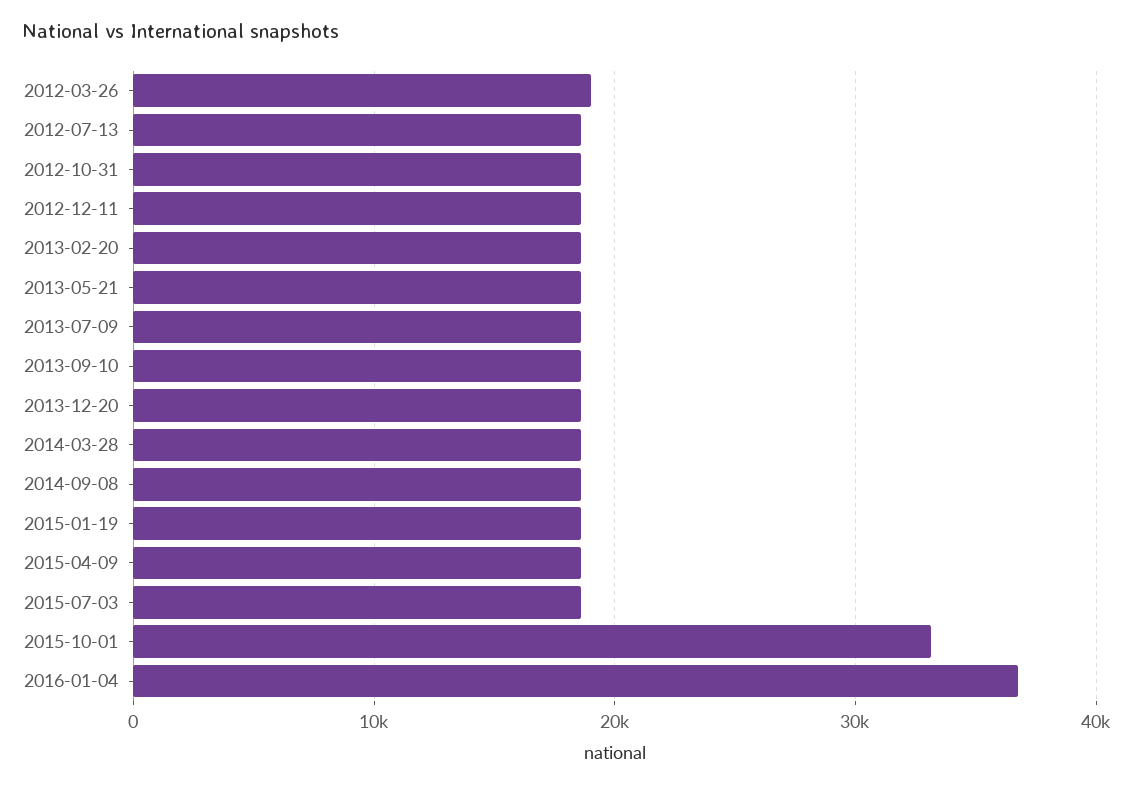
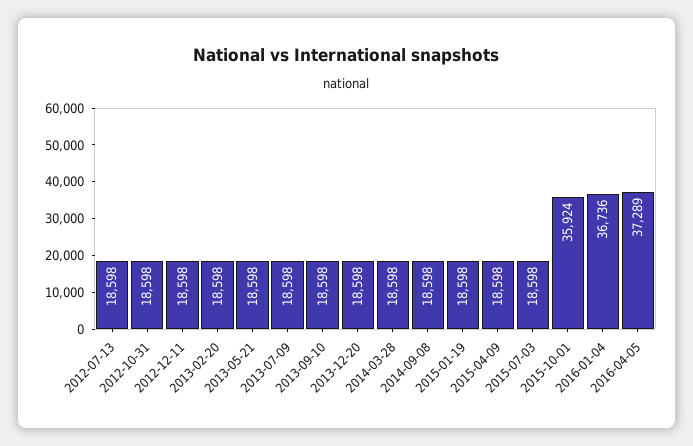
2012-03-26: 19000 -> none
2015-10-01: 33000 -> 35924
2016-04-05: none -> 37289

